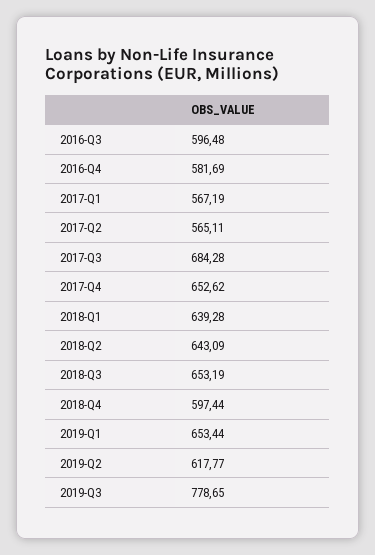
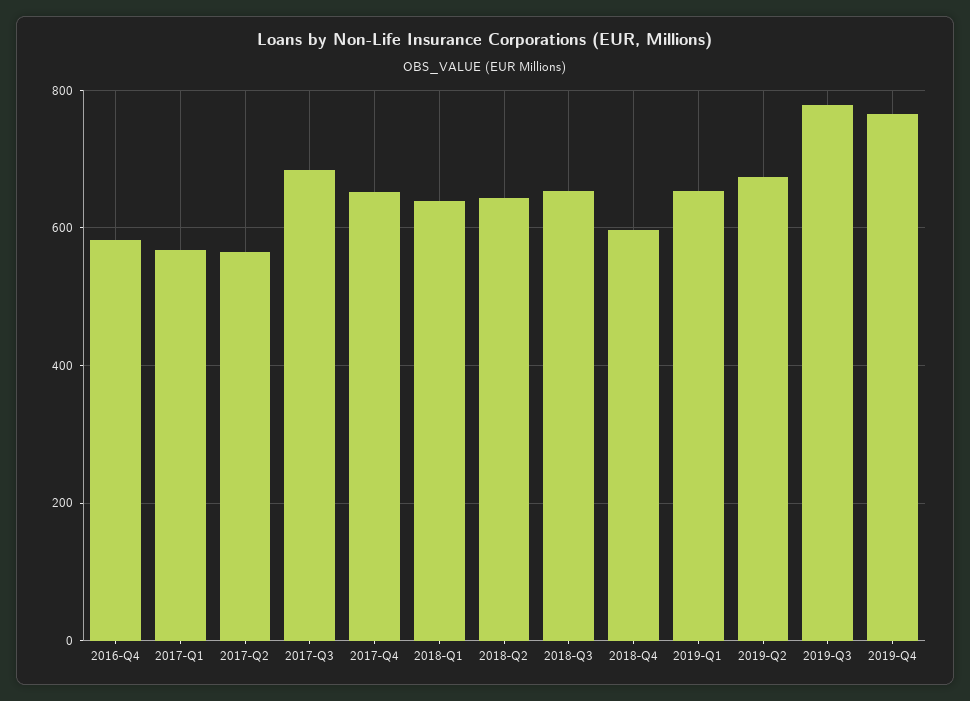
2016-Q3: 596.48 -> none
2019-Q2: 617.77 -> 680
2019-Q4: none -> 760

